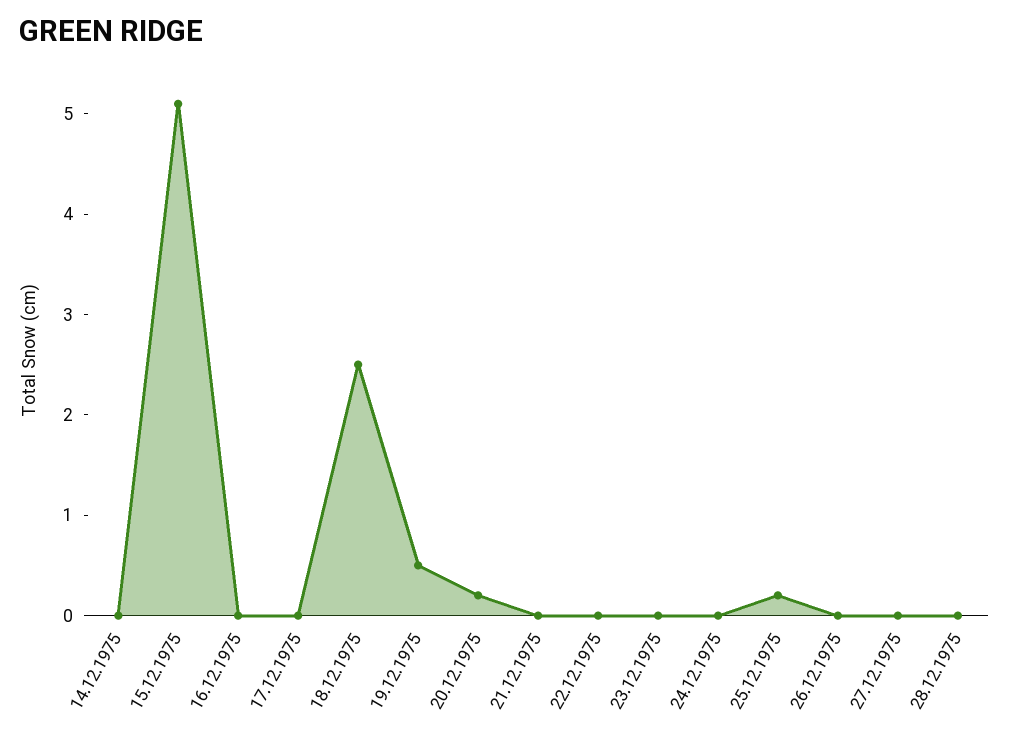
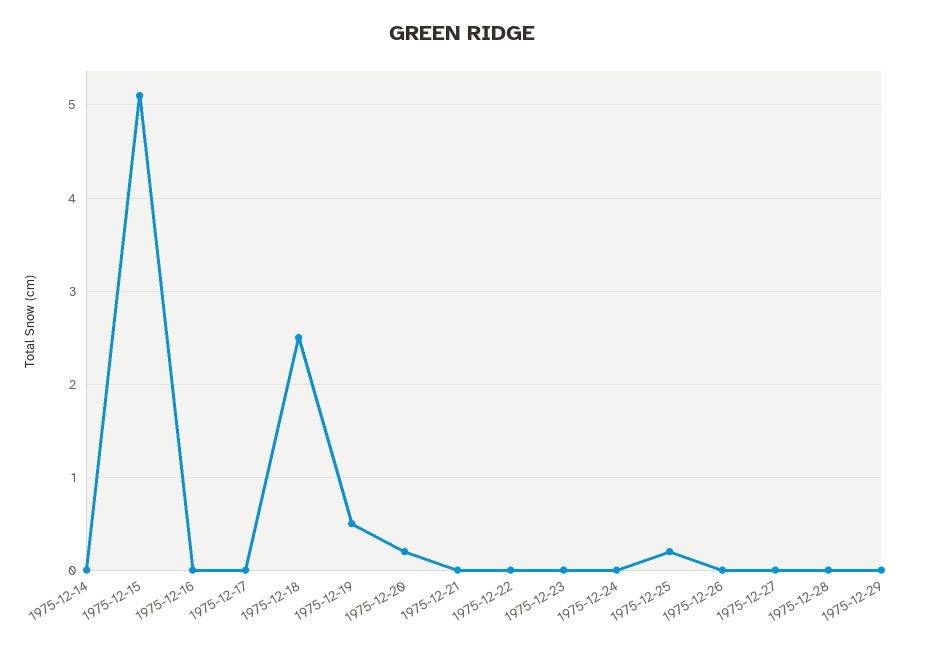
1975-12-29: none -> 0

